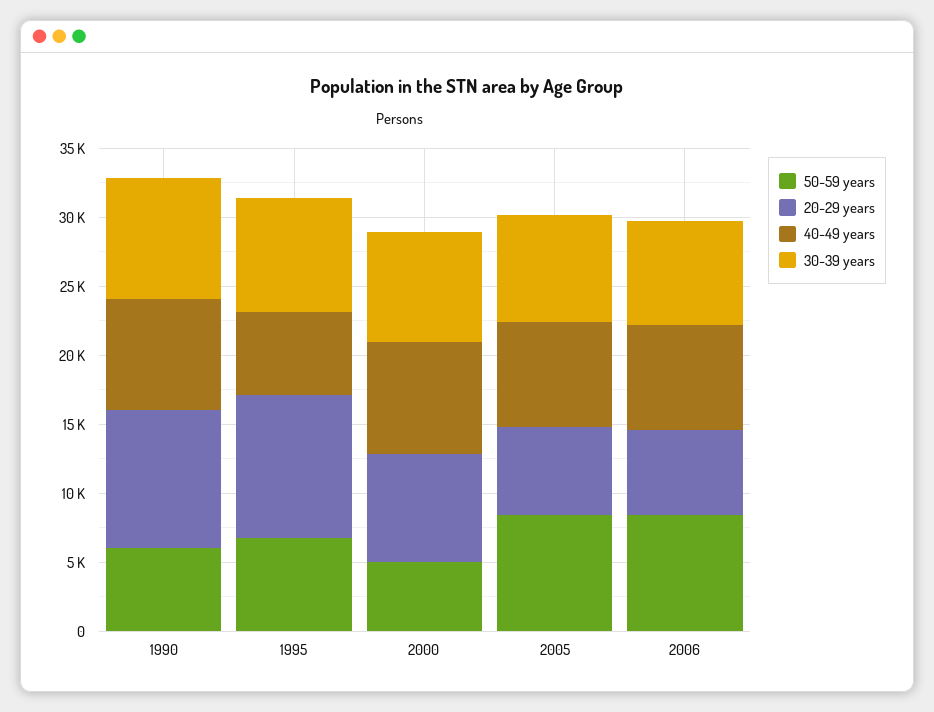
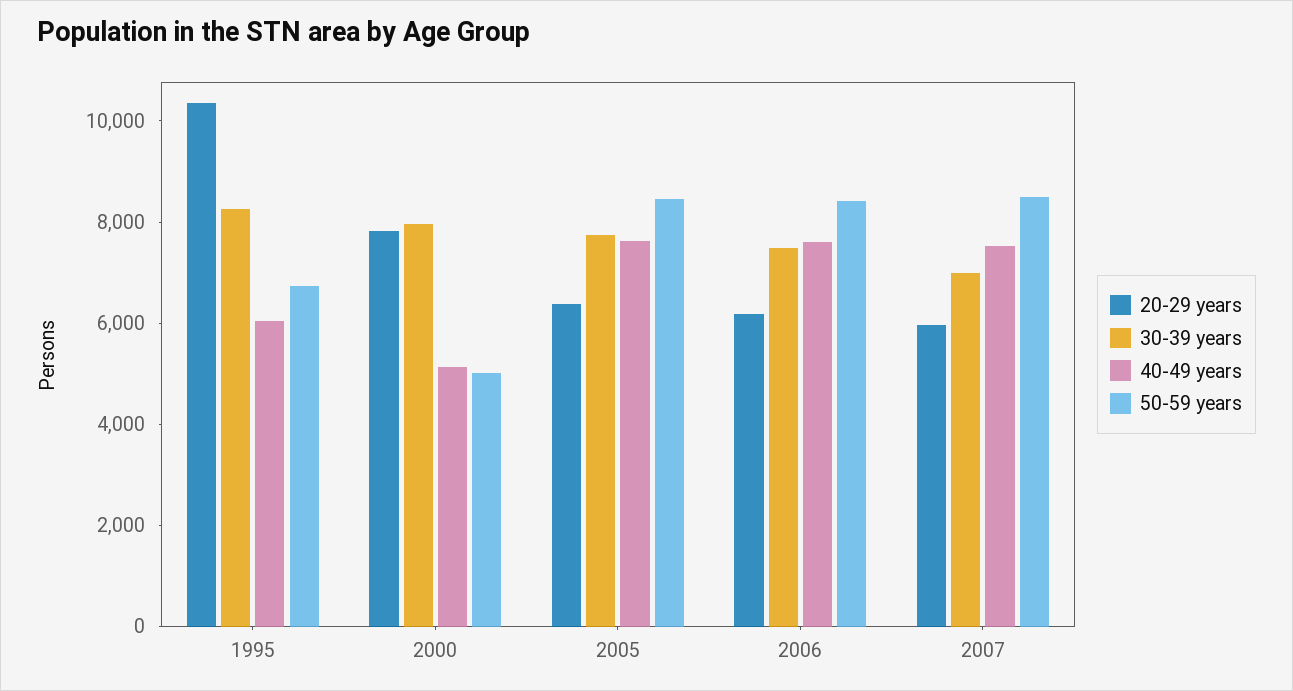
50-59 years, 1990: 6000 -> none
20-29 years, 1990: 10000 -> none
40-49 years, 1990: 8000 -> none
30-39 years, 1990: 9000 -> none
40-49 years, 2000: 8000 -> 5000
20-29 years, 2007: none -> 6000
30-39 years, 2007: none -> 7000
40-49 years, 2007: none -> 7500
50-59 years, 2007: none -> 8500

